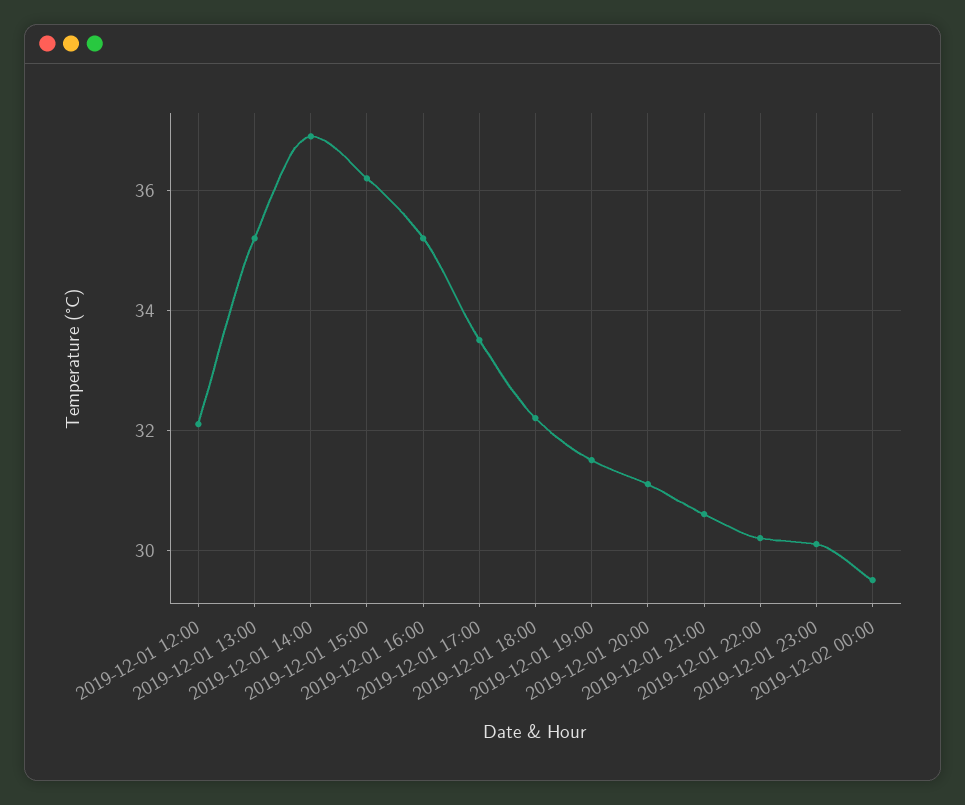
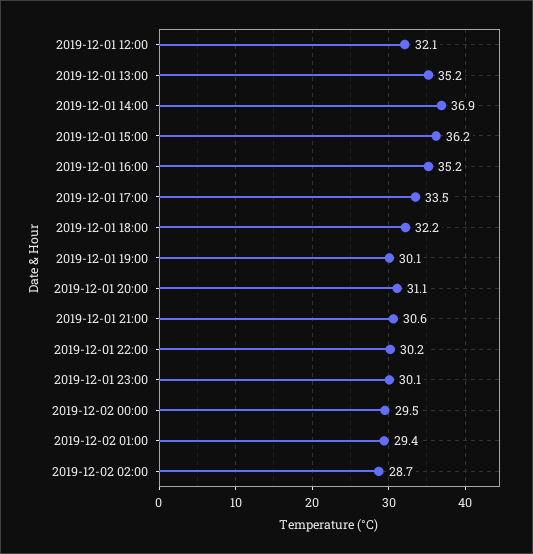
2019-12-01 19:00: 31.5 -> 30.1
2019-12-02 01:00: none -> 29.4
2019-12-02 02:00: none -> 28.7

